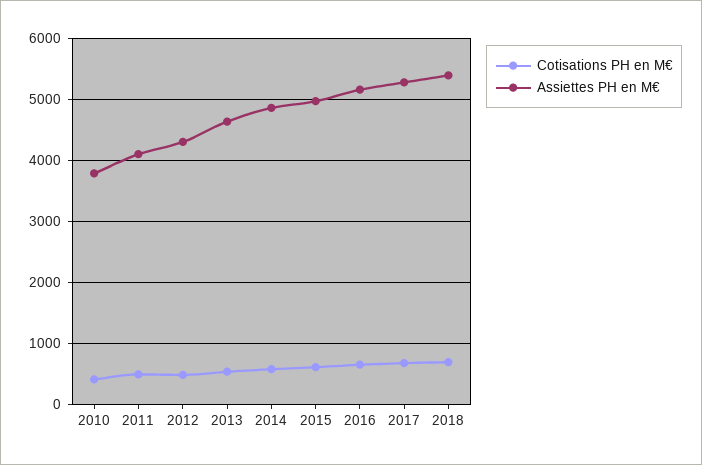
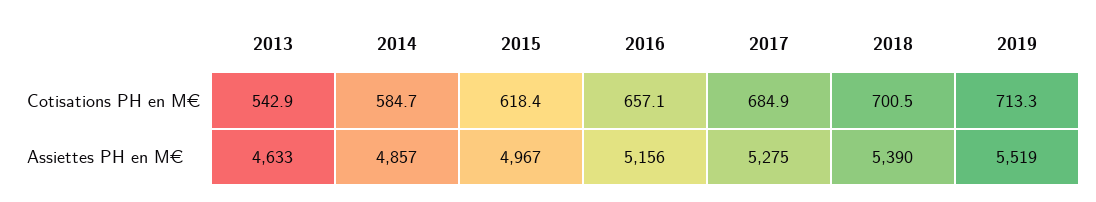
Cotisations PH en M€, 2010: 400 -> none
Assiettes PH en M€, 2010: 3800 -> none
Cotisations PH en M€, 2011: 500 -> none
Assiettes PH en M€, 2011: 4100 -> none
Cotisations PH en M€, 2012: 500 -> none
Assiettes PH en M€, 2012: 4300 -> none
Cotisations PH en M€, 2019: none -> 713.3
Assiettes PH en M€, 2019: none -> 5519

